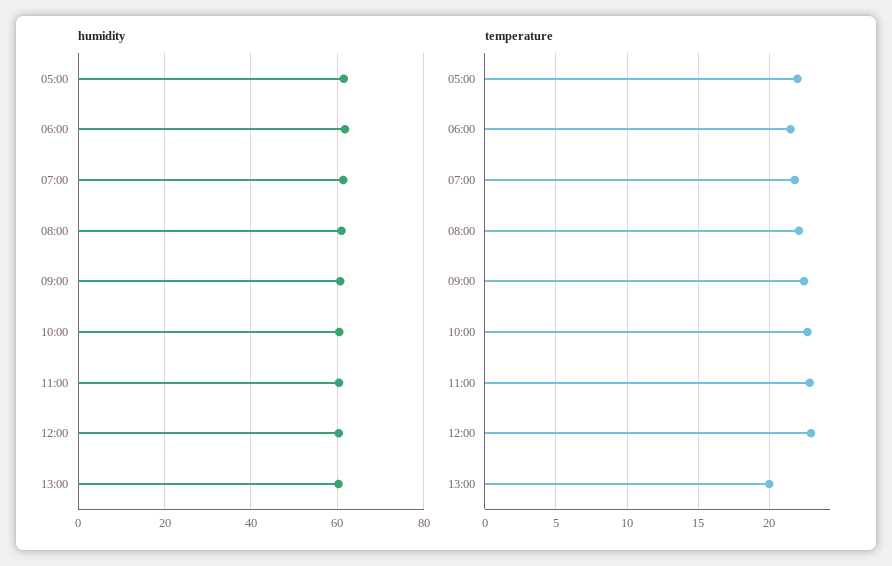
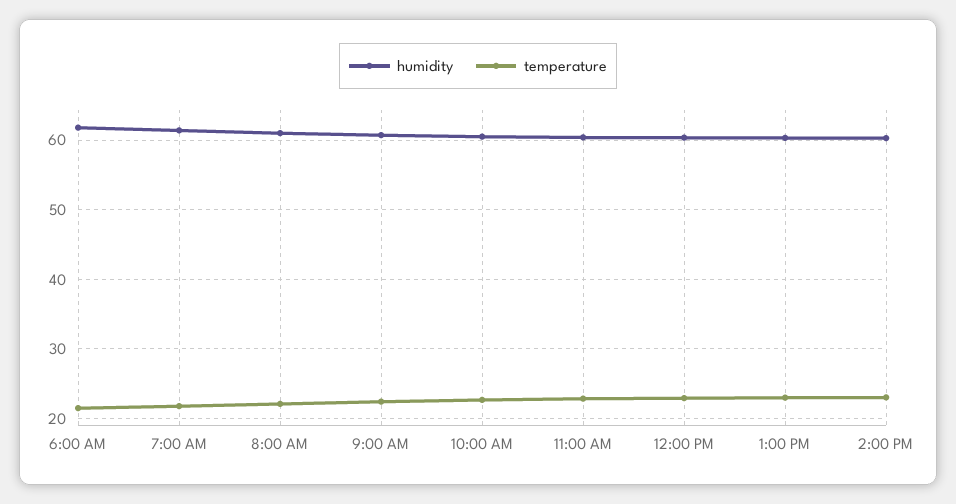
humidity, 05:00: 62 -> none
temperature, 05:00: 22 -> none
temperature, 13:00: 20 -> 23
humidity, 2:00 PM: none -> 60
temperature, 2:00 PM: none -> 23

